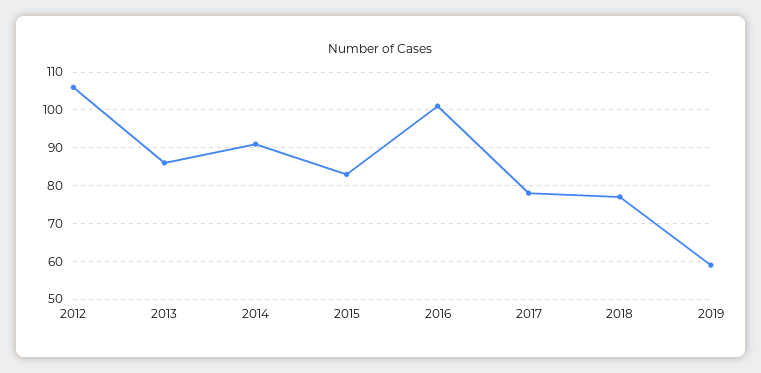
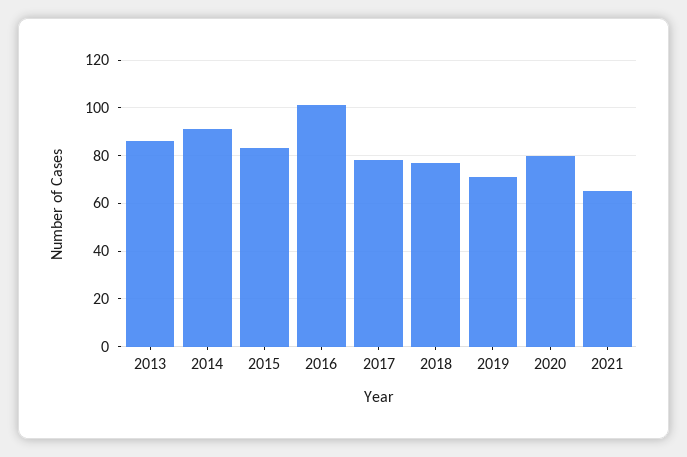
2012: 105 -> none
2019: 60 -> 70
2020: none -> 80
2021: none -> 65

